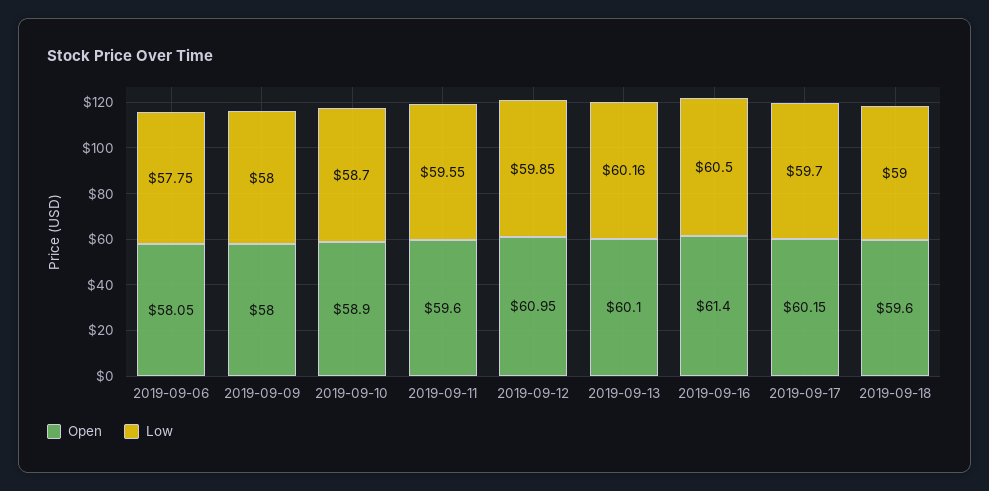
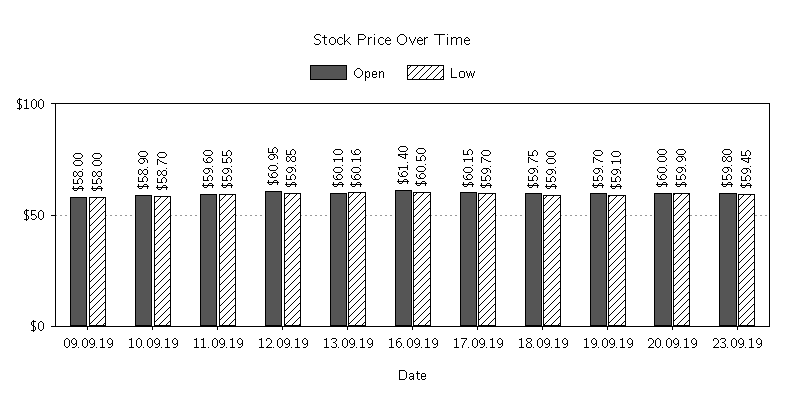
Open, 2019-09-06: 58.05 -> none
Low, 2019-09-06: 57.75 -> none
Open, 2019-09-18: 59.6 -> 59.75
Open, 19.09.19: none -> 59.7
Low, 19.09.19: none -> 59.1
Open, 20.09.19: none -> 60
Low, 20.09.19: none -> 59.9
Open, 23.09.19: none -> 59.8
Low, 23.09.19: none -> 59.45

